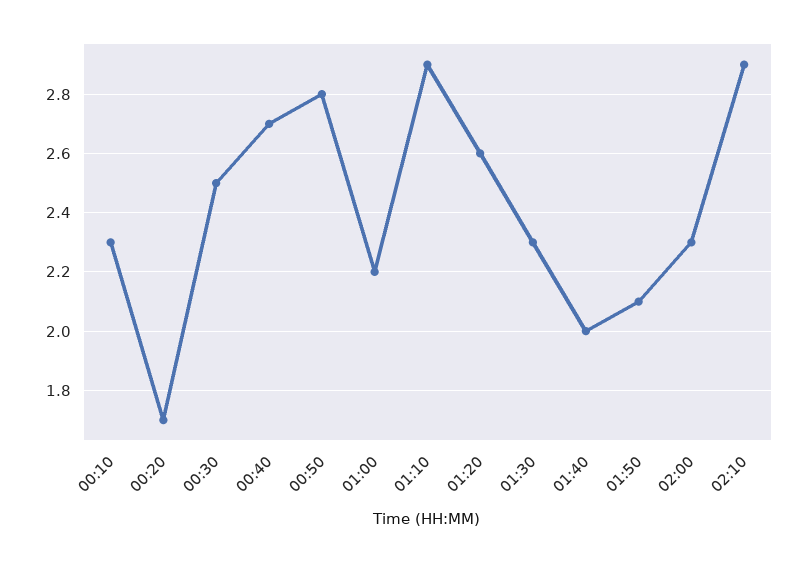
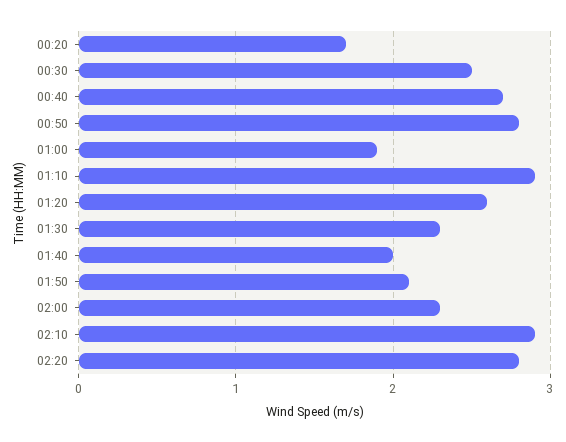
00:10: 2.3 -> none
01:00: 2.2 -> 1.9
02:20: none -> 2.8

